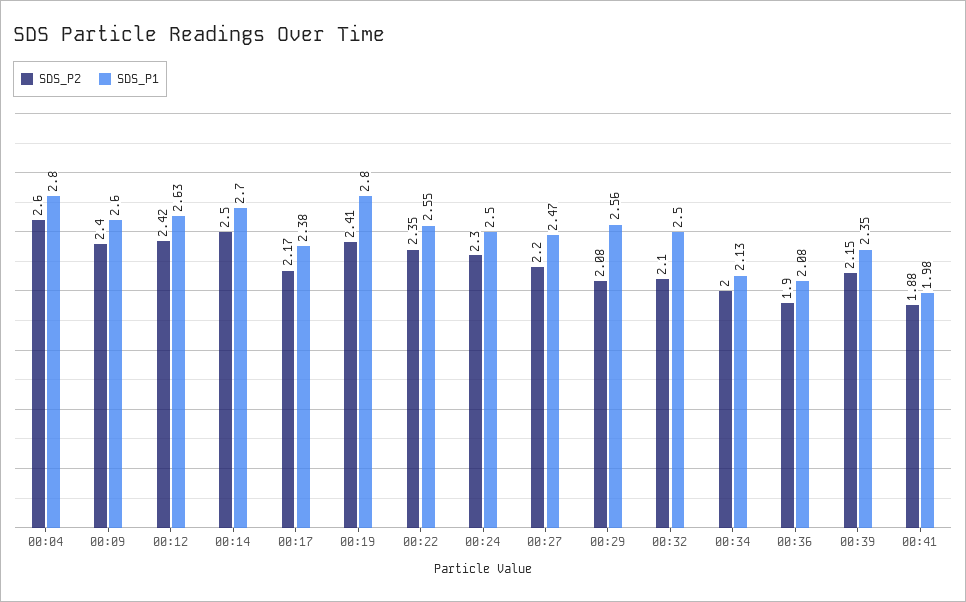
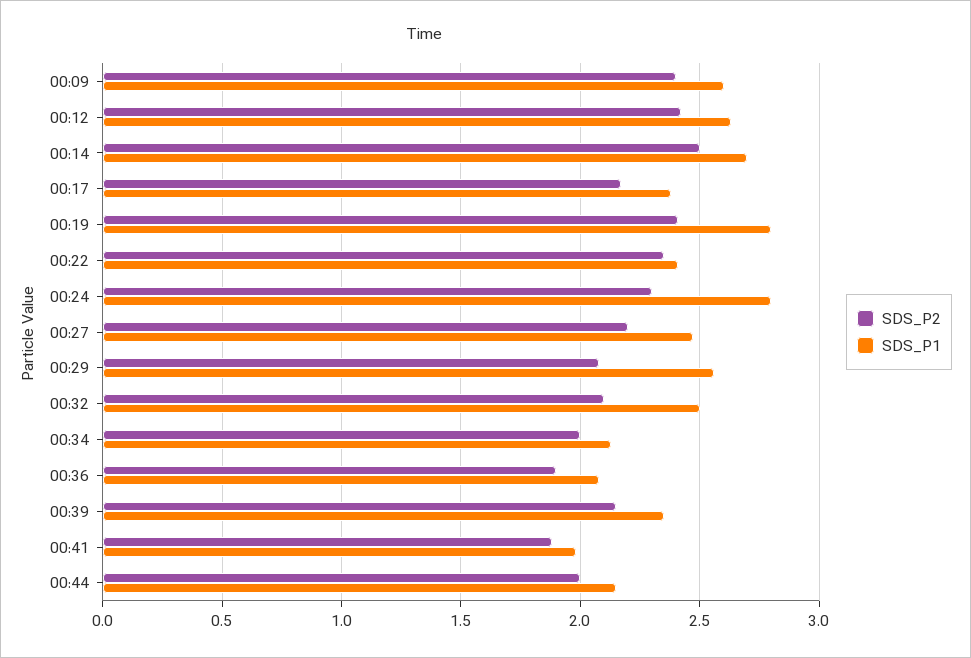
SDS_P2, 00:04: 2.6 -> none
SDS_P1, 00:04: 2.8 -> none
SDS_P1, 00:22: 2.55 -> 2.4
SDS_P1, 00:24: 2.5 -> 2.8
SDS_P2, 00:44: none -> 2
SDS_P1, 00:44: none -> 2.15

